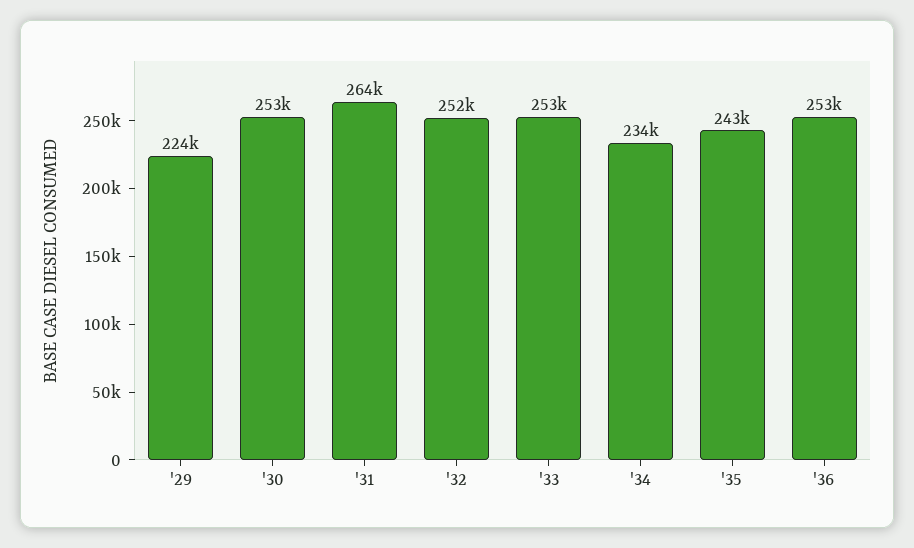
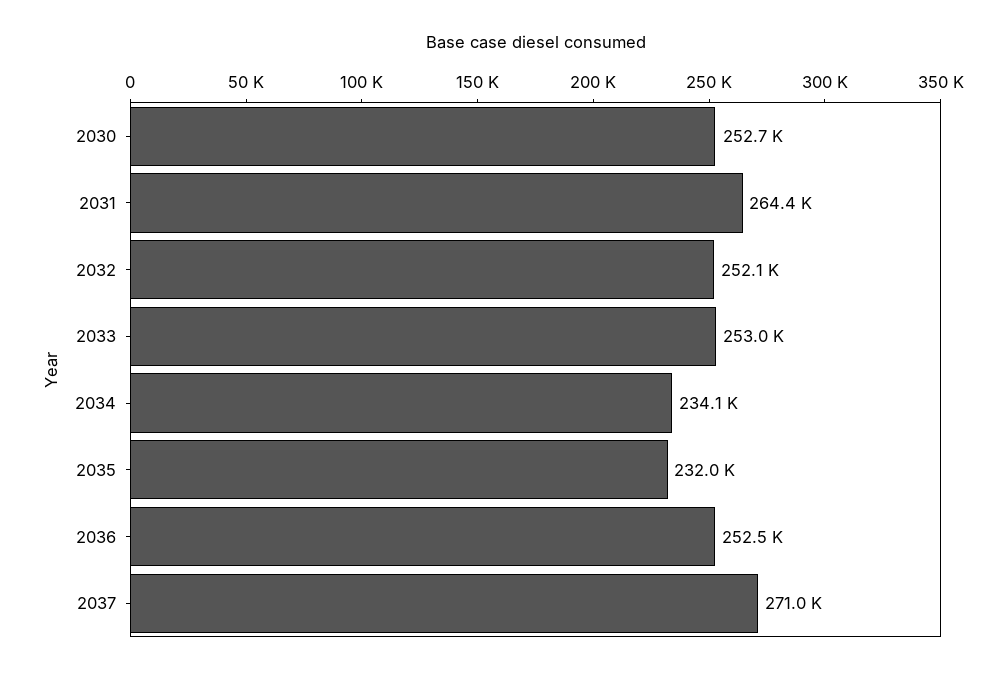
'29: 224000 -> none
'35: 243000 -> 232000
2037: none -> 271000

